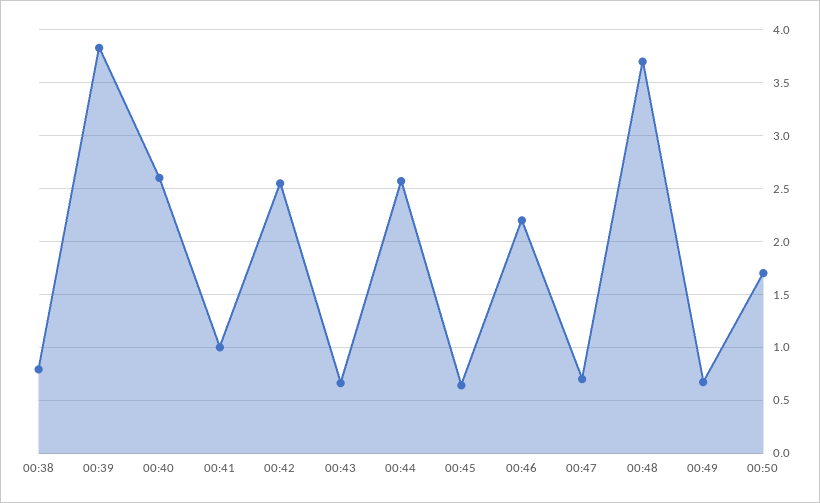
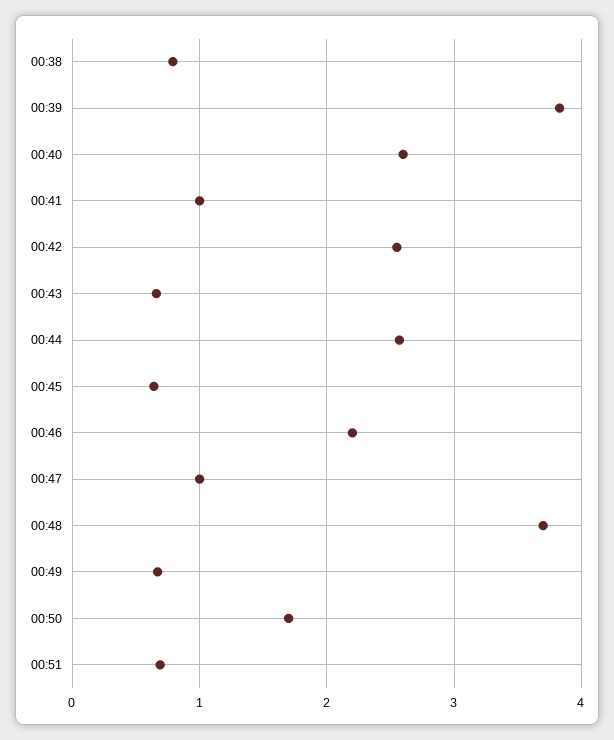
00:47: 0.7 -> 1
00:51: none -> 0.7

